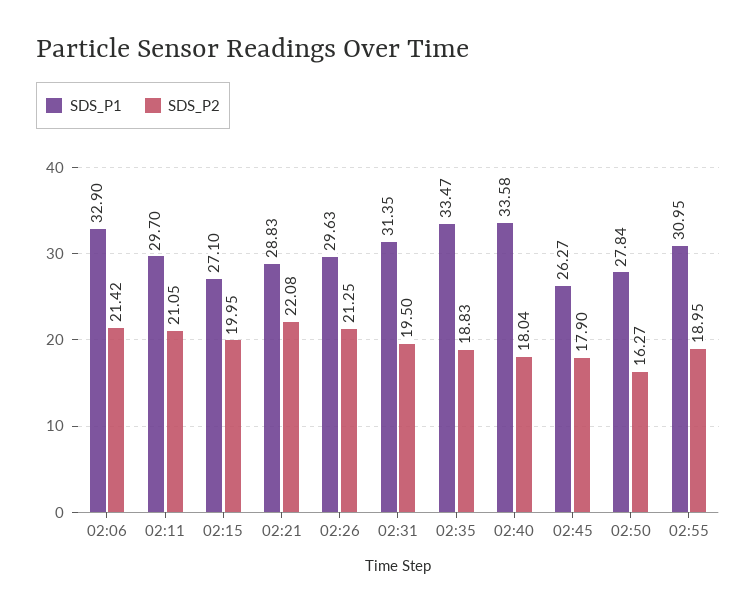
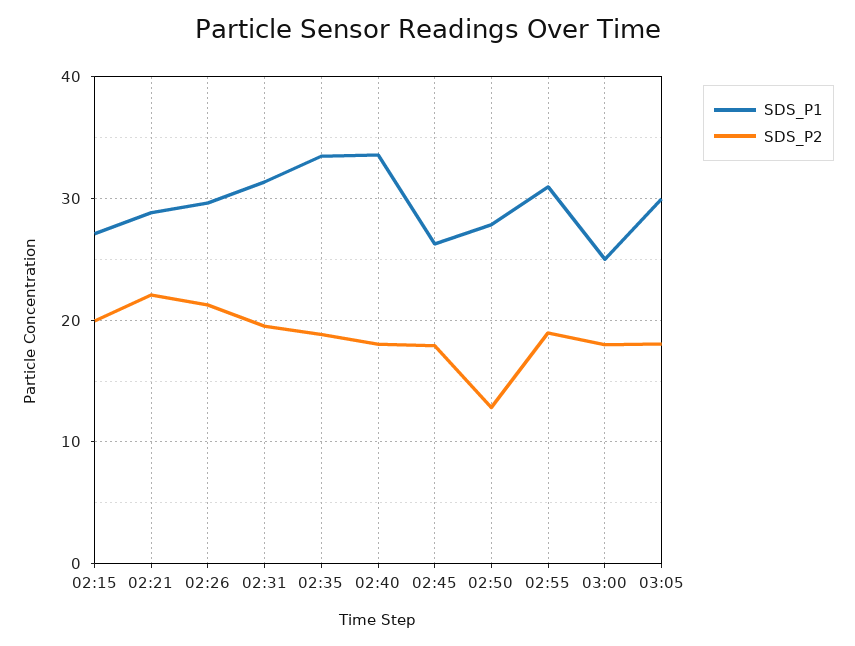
SDS_P1, 02:06: 32.9 -> none
SDS_P2, 02:06: 21.42 -> none
SDS_P1, 02:11: 29.7 -> none
SDS_P2, 02:11: 21.05 -> none
SDS_P2, 02:50: 16.27 -> 13
SDS_P1, 03:00: none -> 25
SDS_P2, 03:00: none -> 18
SDS_P1, 03:05: none -> 30
SDS_P2, 03:05: none -> 18

